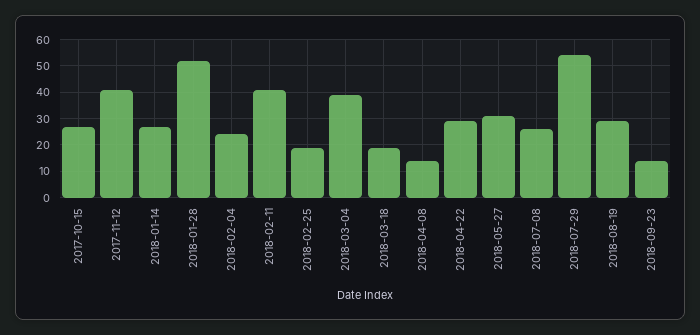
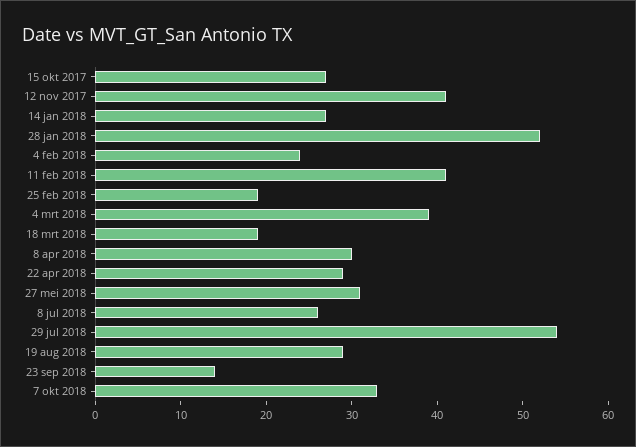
2018-04-08: 15 -> 30
7 okt 2018: none -> 33

